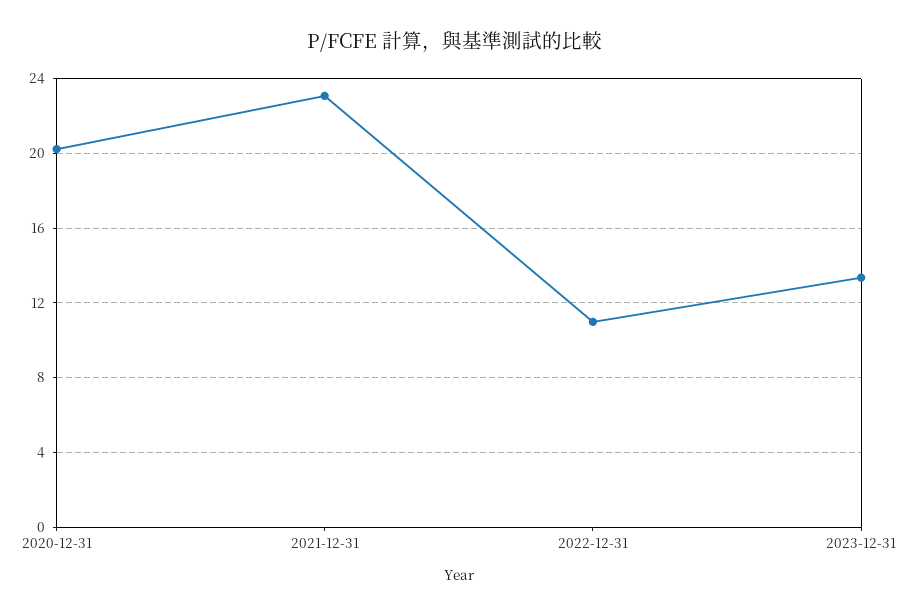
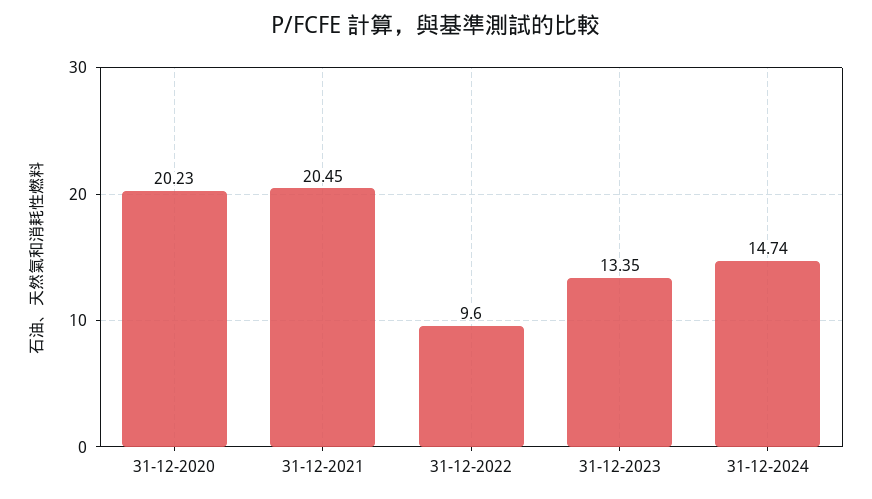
2021-12-31: 23 -> 20.45
2022-12-31: 11 -> 9.6
31-12-2024: none -> 14.74

